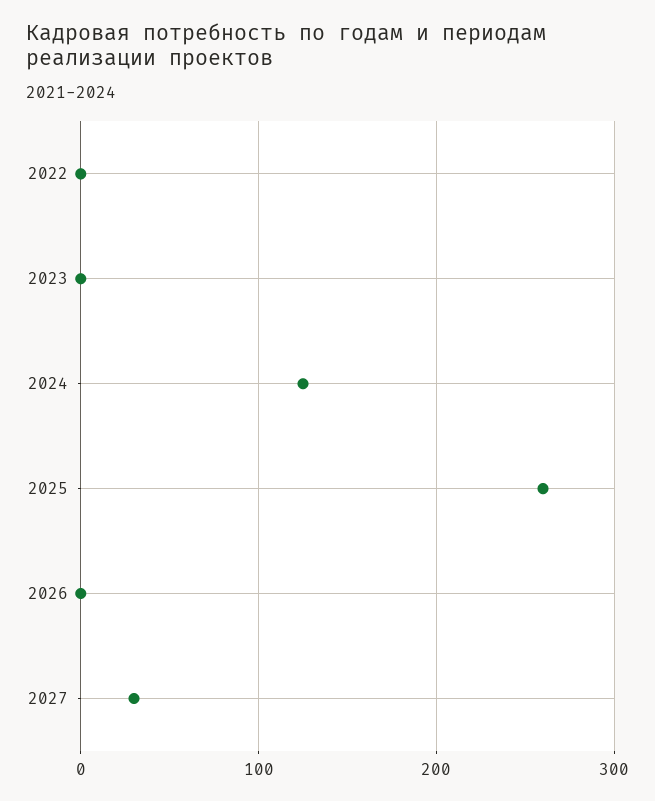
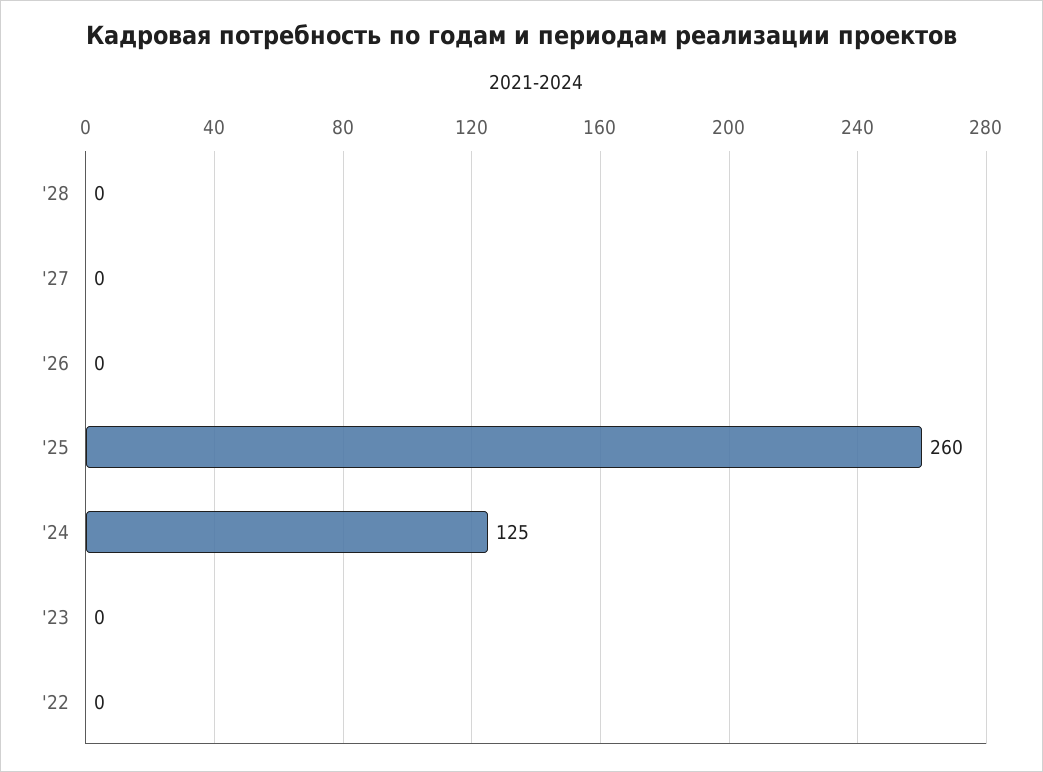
2027: 30 -> 0
'28: none -> 0

